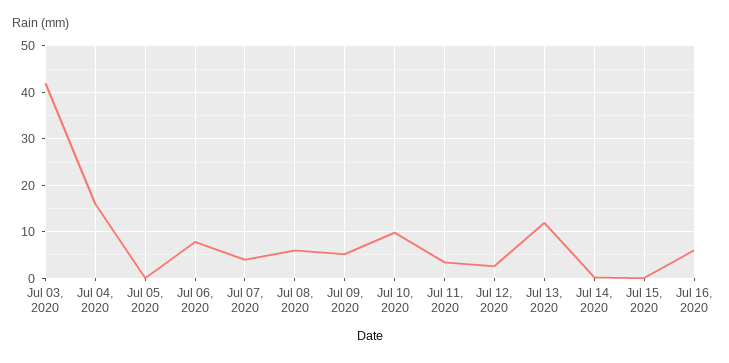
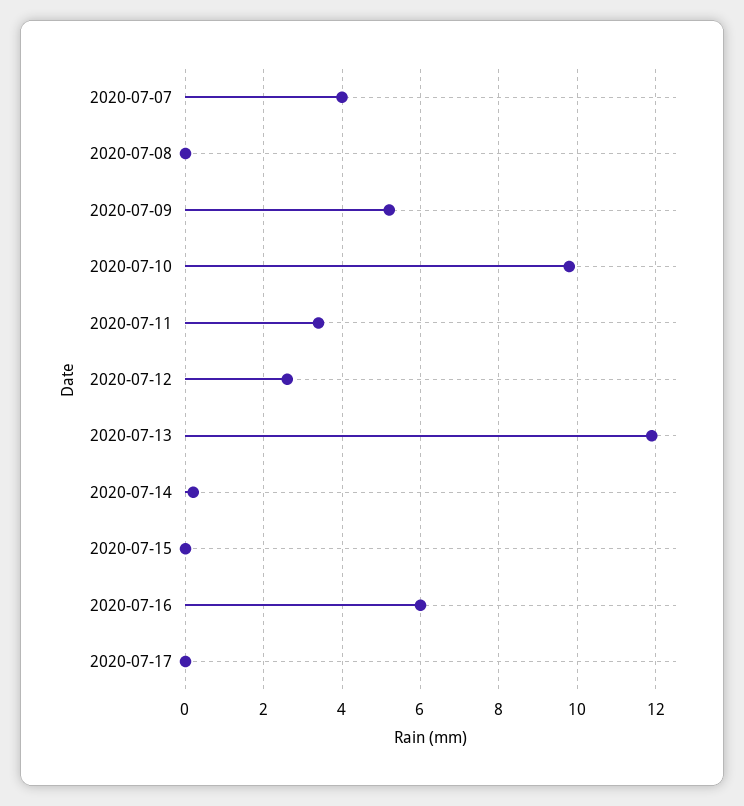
Jul 03, 2020: 42 -> none
Jul 04, 2020: 16 -> none
Jul 05, 2020: 0 -> none
Jul 06, 2020: 8 -> none
Jul 08, 2020: 6 -> 0
2020-07-17: none -> 0

